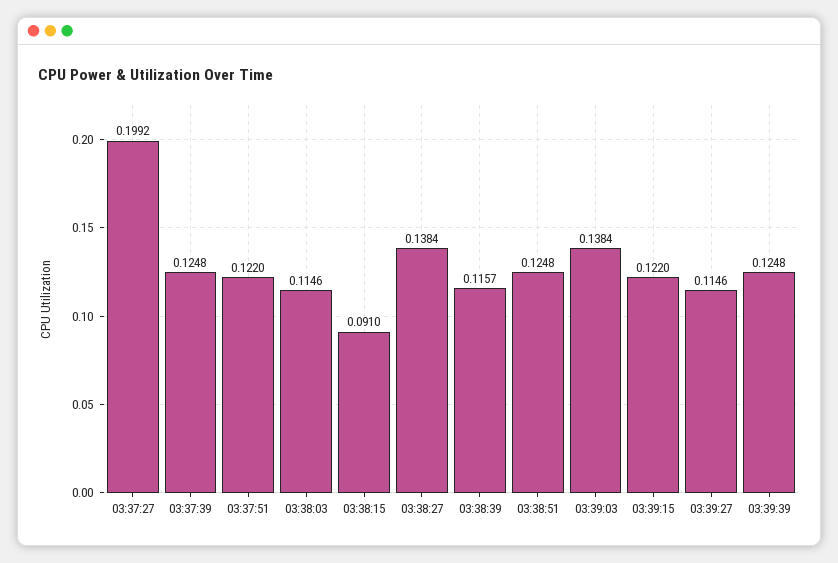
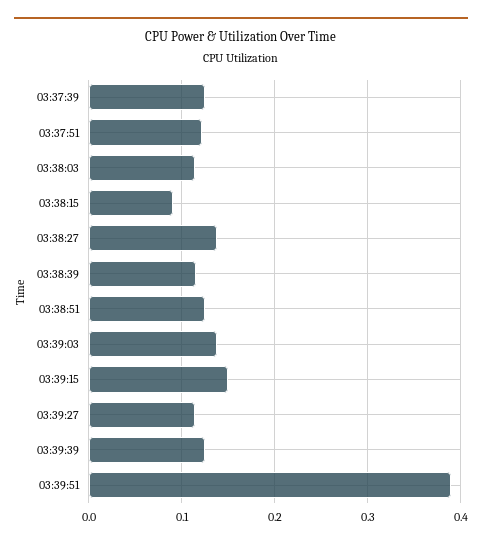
03:37:27: 0.1992 -> none
03:39:15: 0.122 -> 0.15
03:39:51: none -> 0.39

